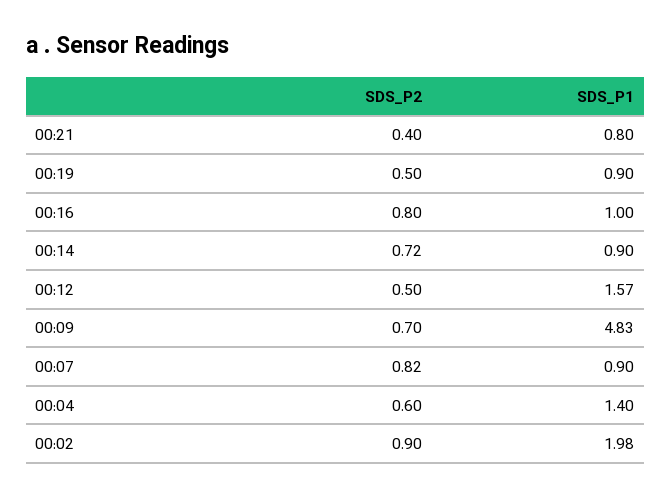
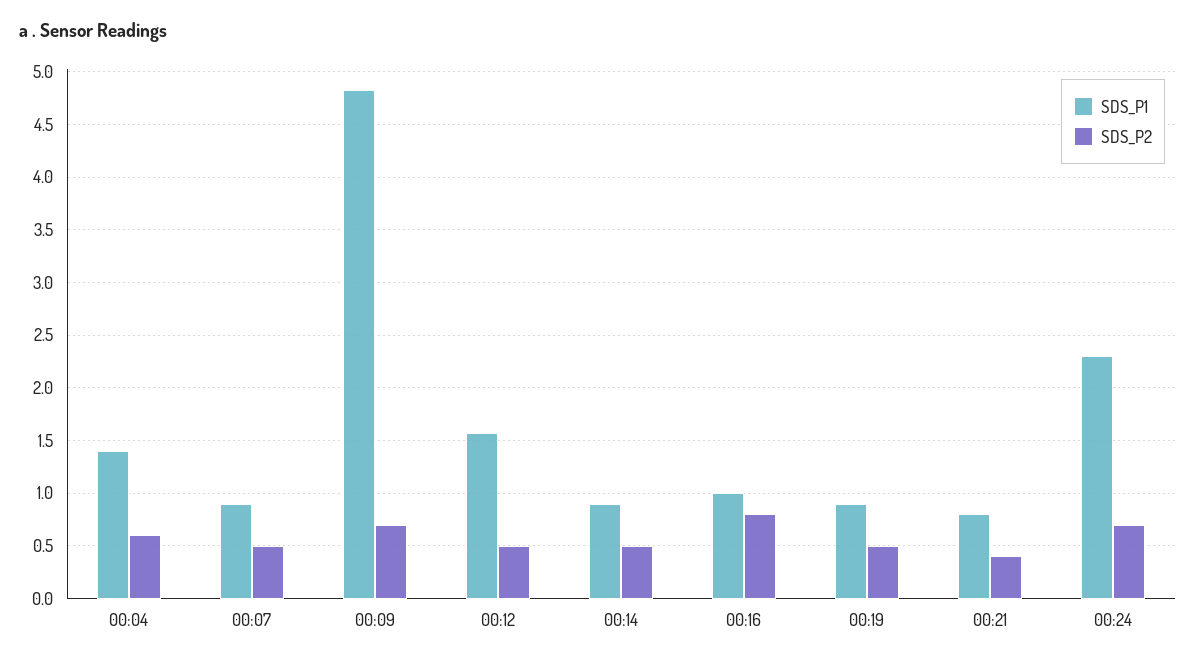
SDS_P2, 00:14: 0.72 -> 0.5
SDS_P2, 00:07: 0.82 -> 0.5
SDS_P2, 00:02: 0.9 -> none
SDS_P1, 00:02: 1.98 -> none
SDS_P1, 00:24: none -> 2.3
SDS_P2, 00:24: none -> 0.7

